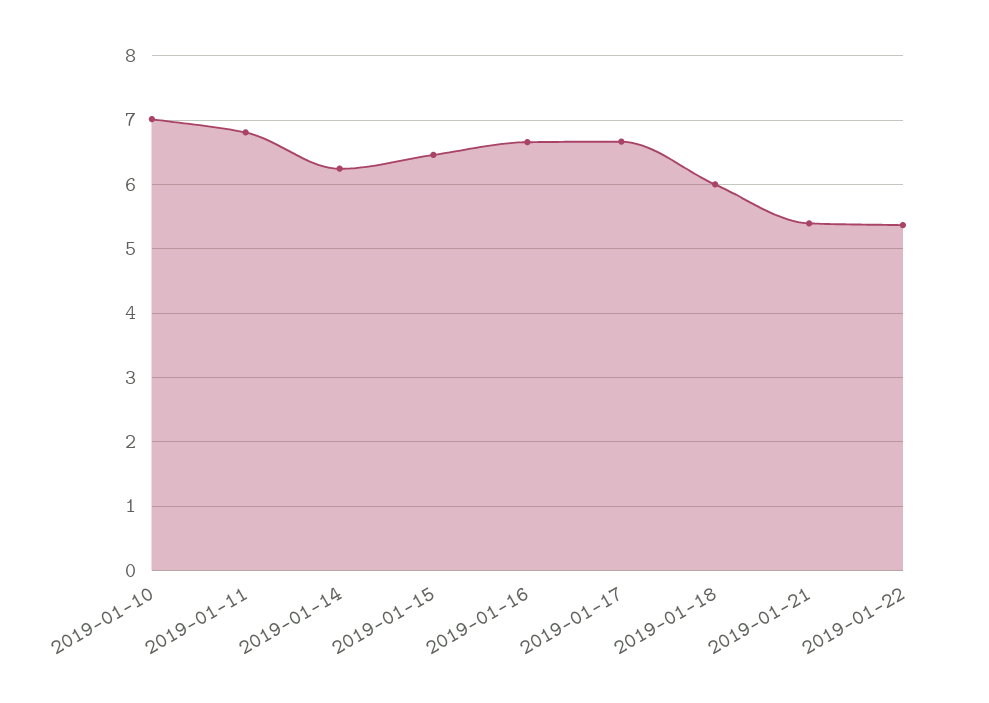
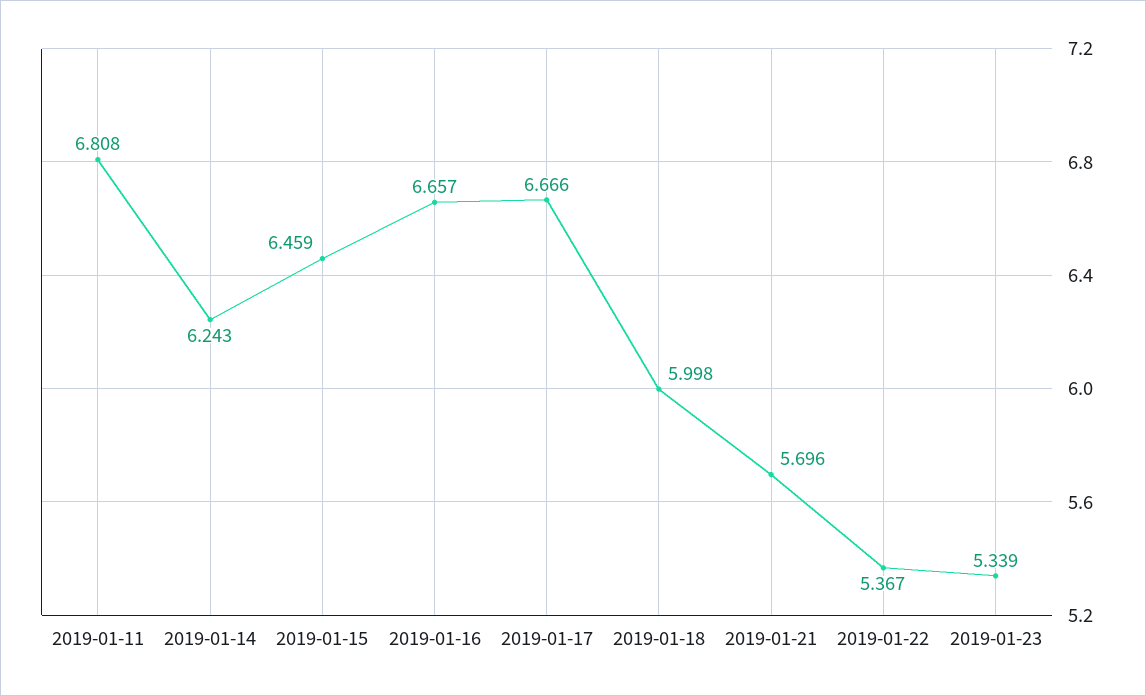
2019-01-10: 7 -> none
2019-01-21: 5.4 -> 5.696
2019-01-23: none -> 5.339

